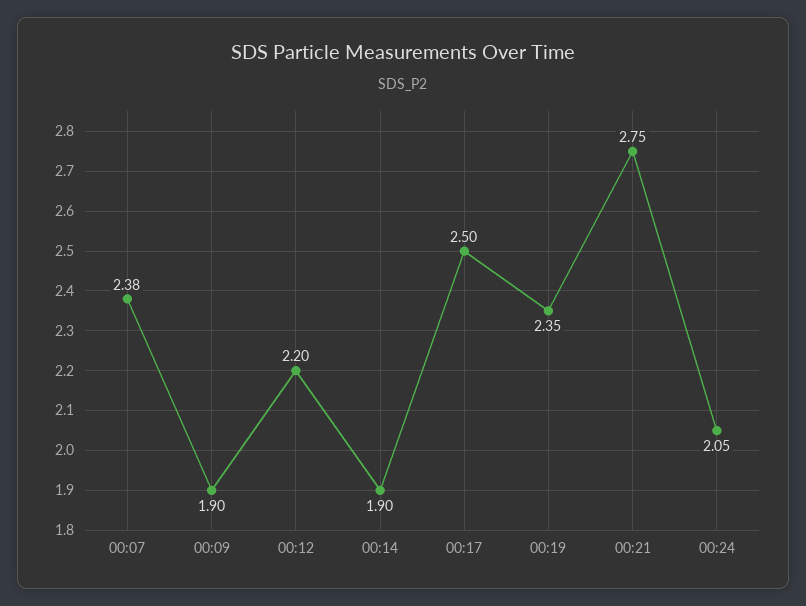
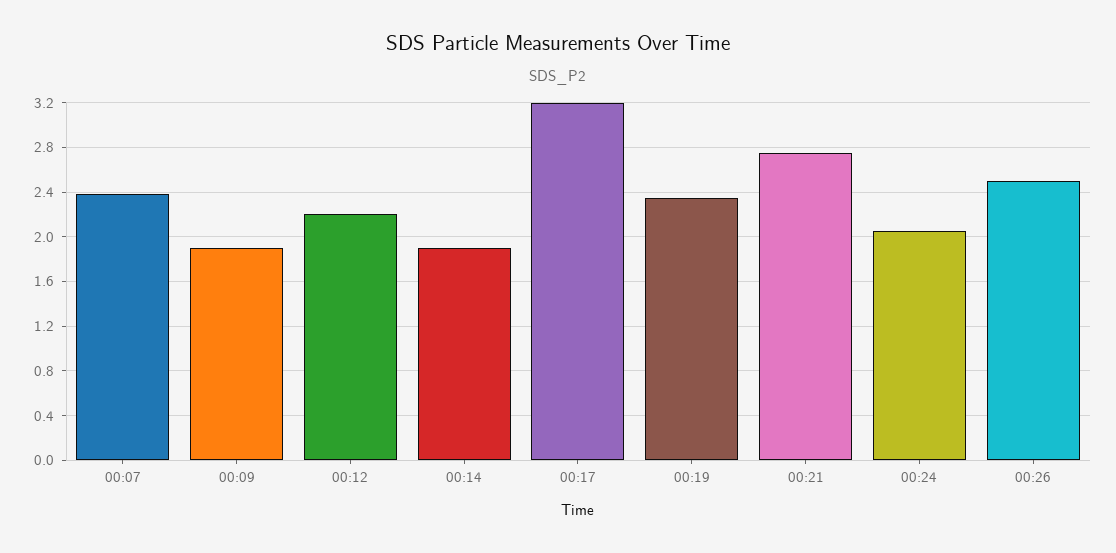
00:17: 2.5 -> 3.2
00:26: none -> 2.5

